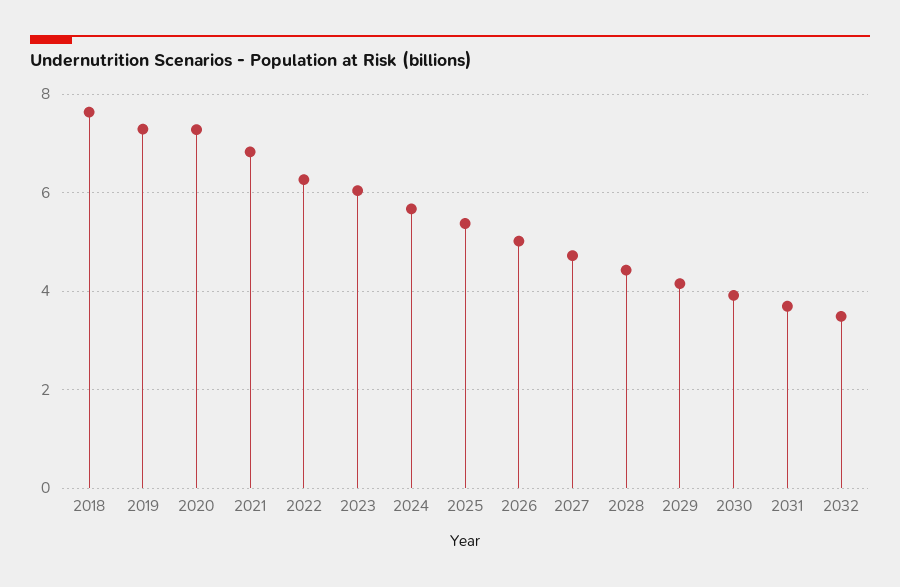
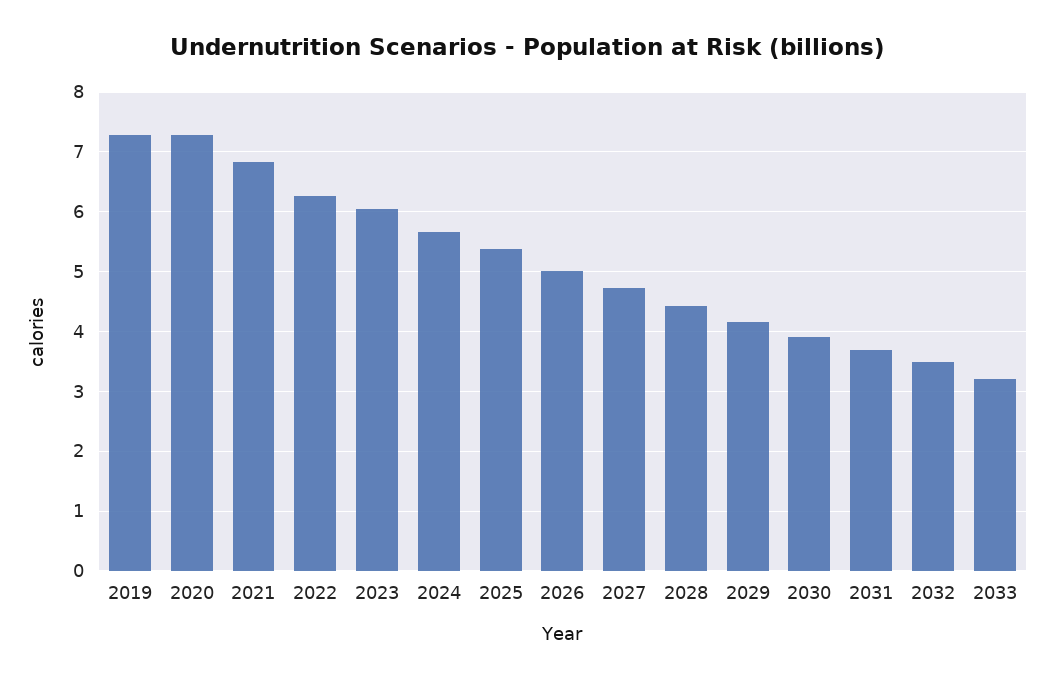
2018: 7.6 -> none
2033: none -> 3.2

